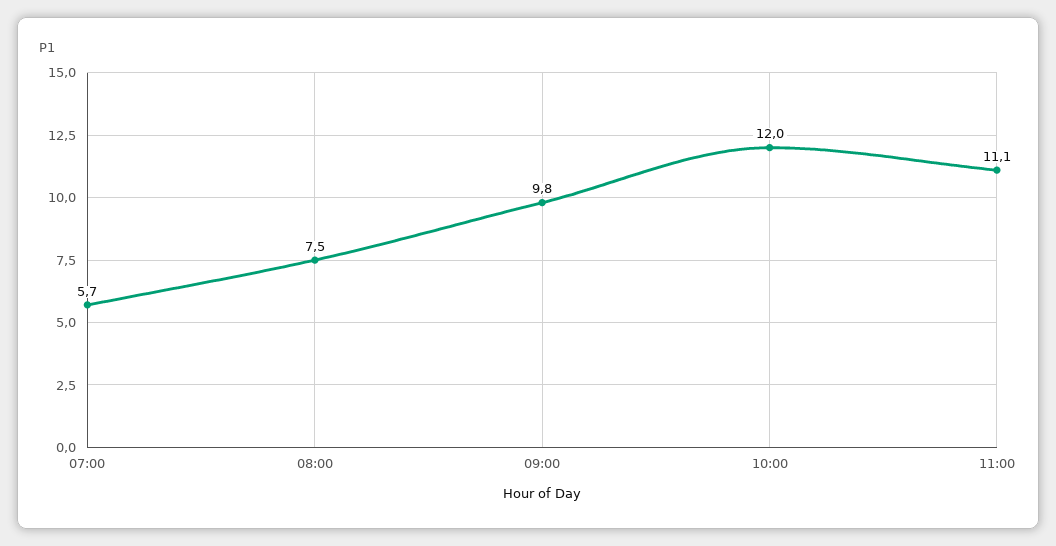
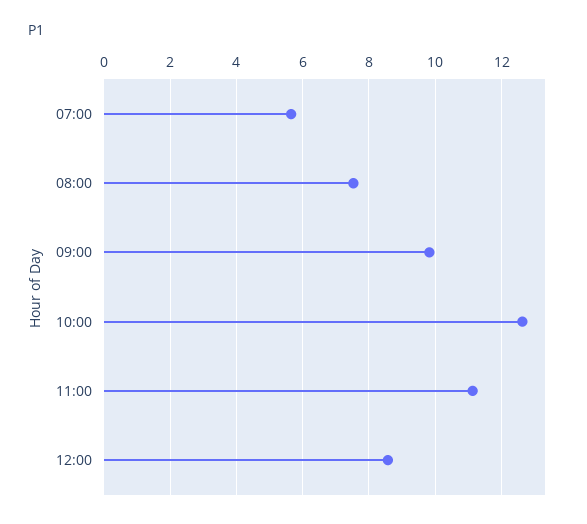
10:00: 12 -> 12.6
12:00: none -> 8.6

